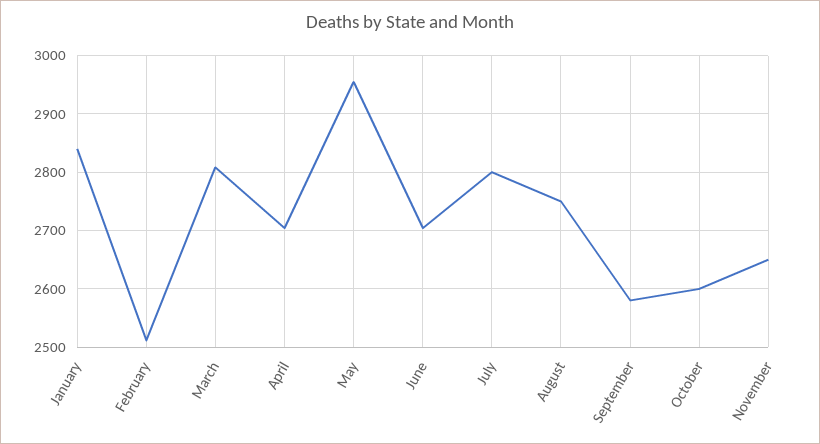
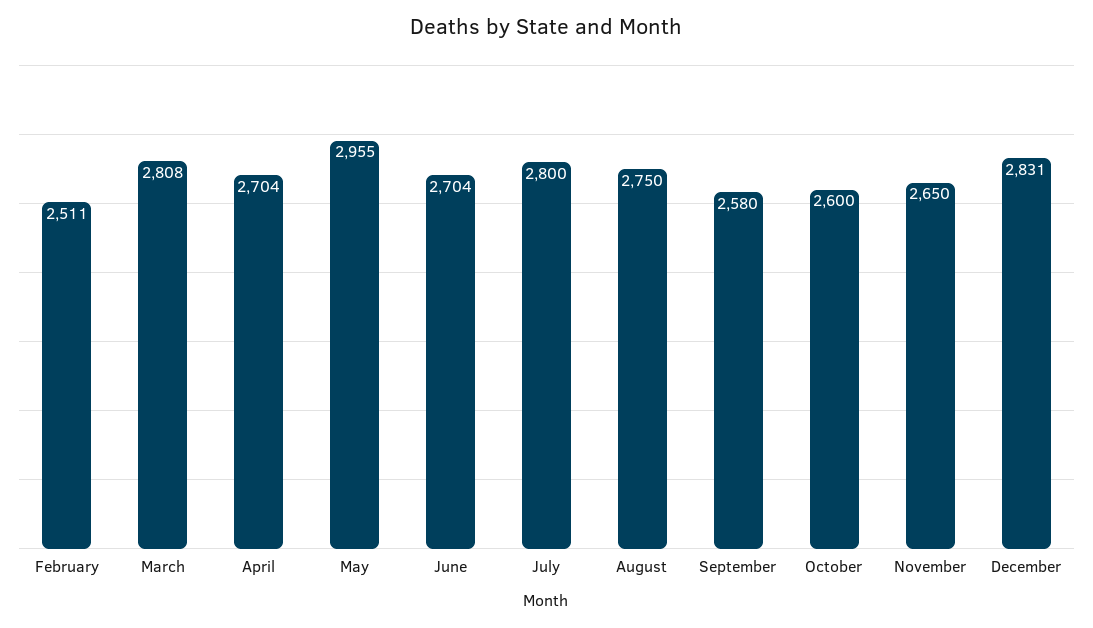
January: 2840 -> none
December: none -> 2831

